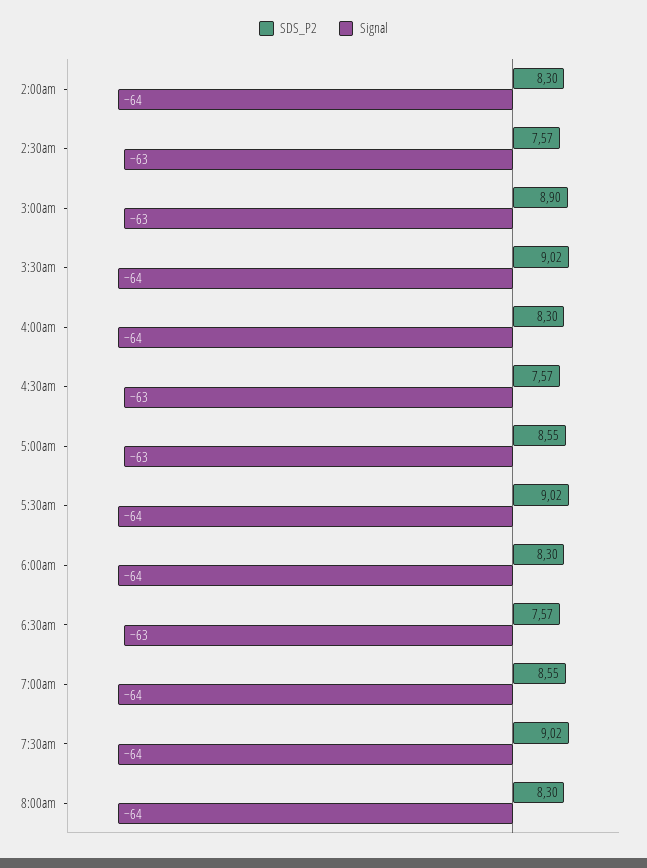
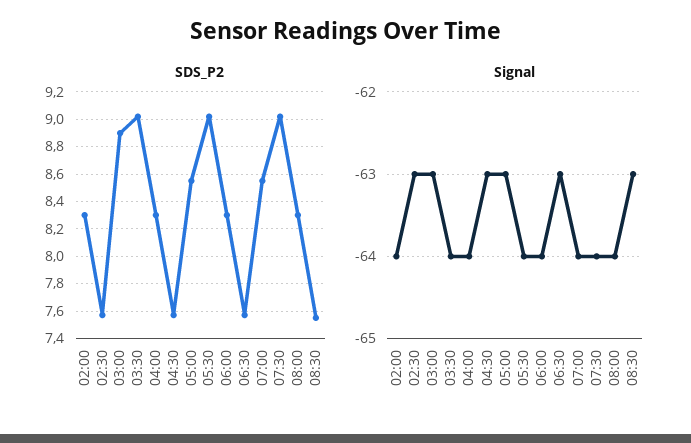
SDS_P2, 08:30: none -> 7.55
Signal, 08:30: none -> -63

